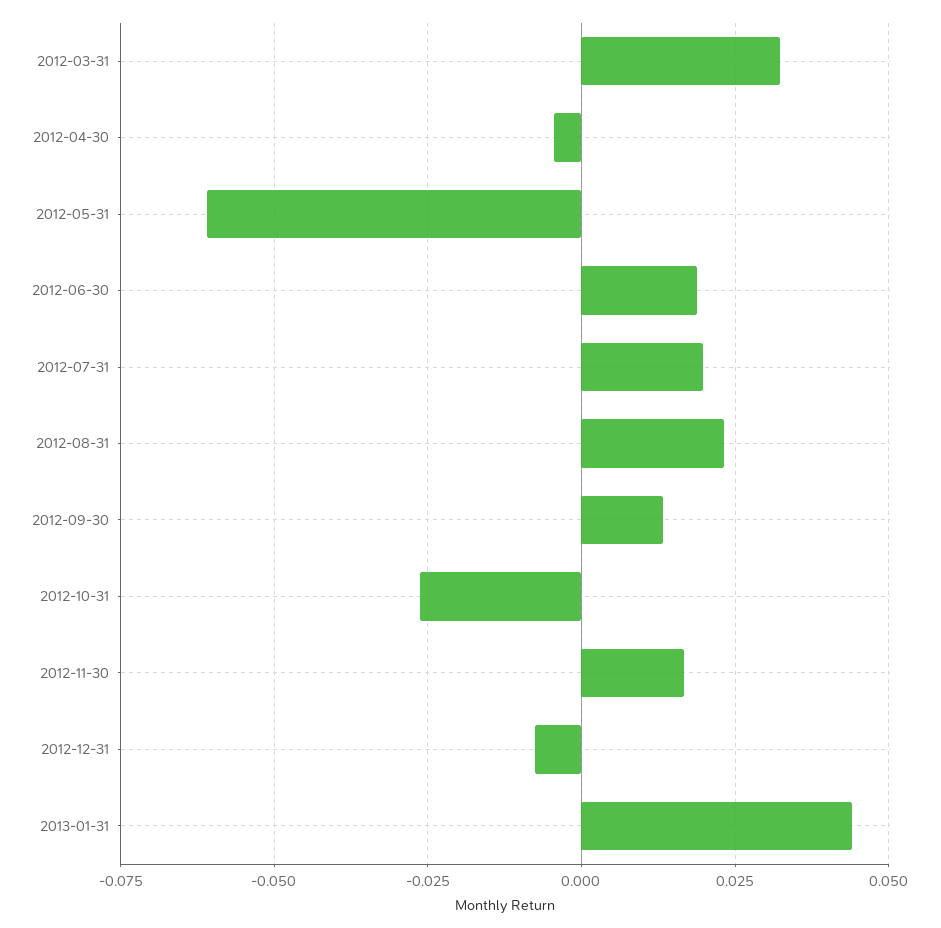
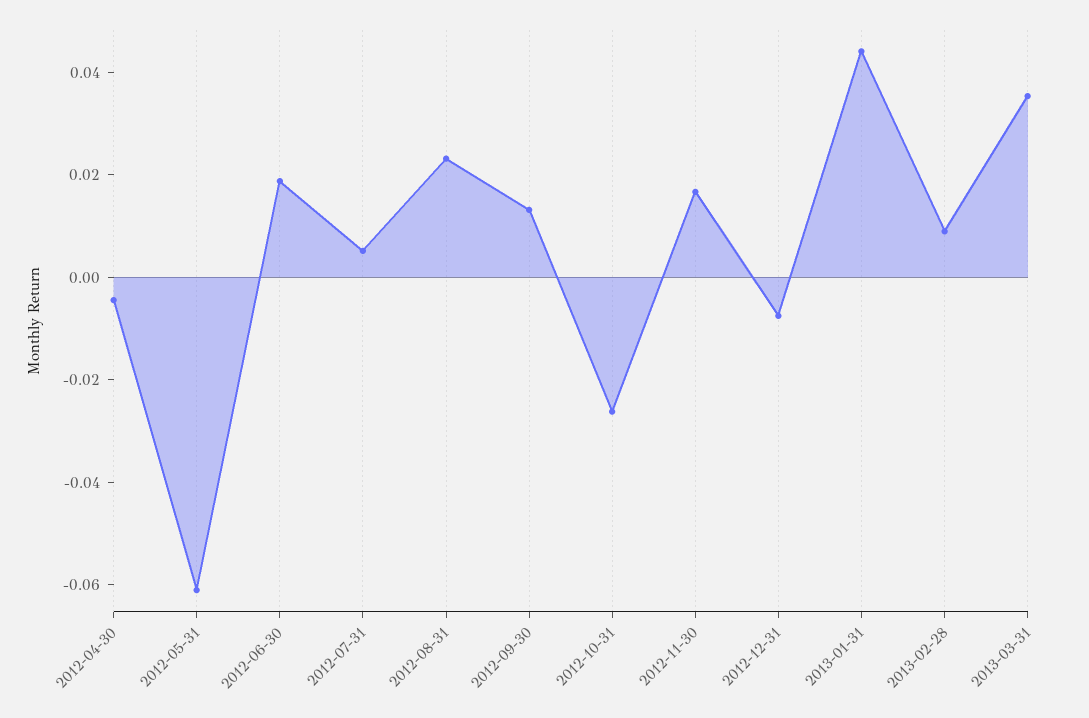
2012-03-31: 0.0325 -> none
2012-07-31: 0.02 -> 0.005
2013-02-28: none -> 0.01
2013-03-31: none -> 0.035

